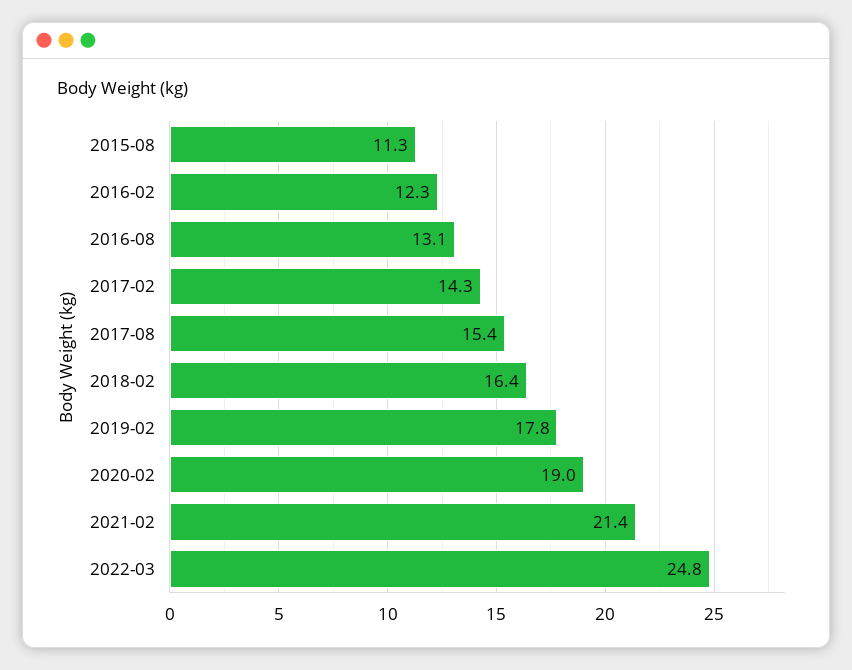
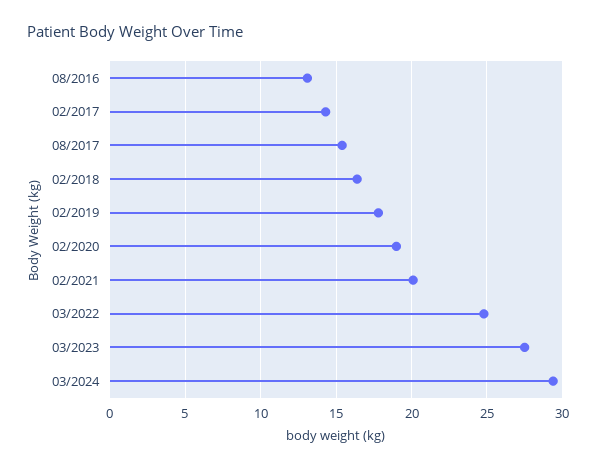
2015-08: 11.3 -> none
2016-02: 12.3 -> none
2021-02: 21.4 -> 20
03/2023: none -> 27.5
03/2024: none -> 29.5

